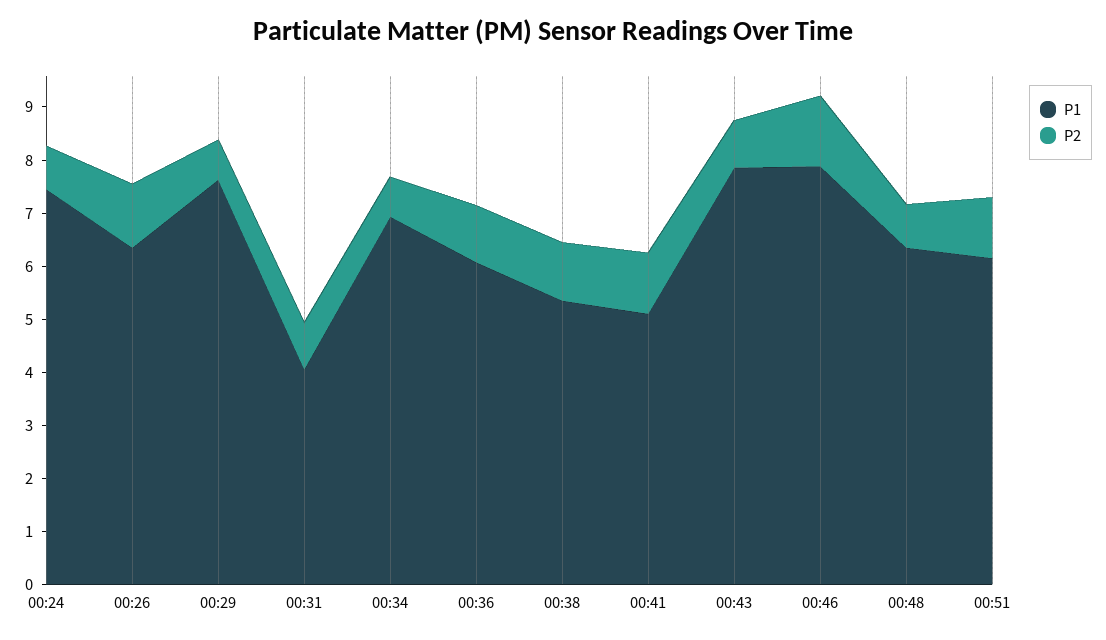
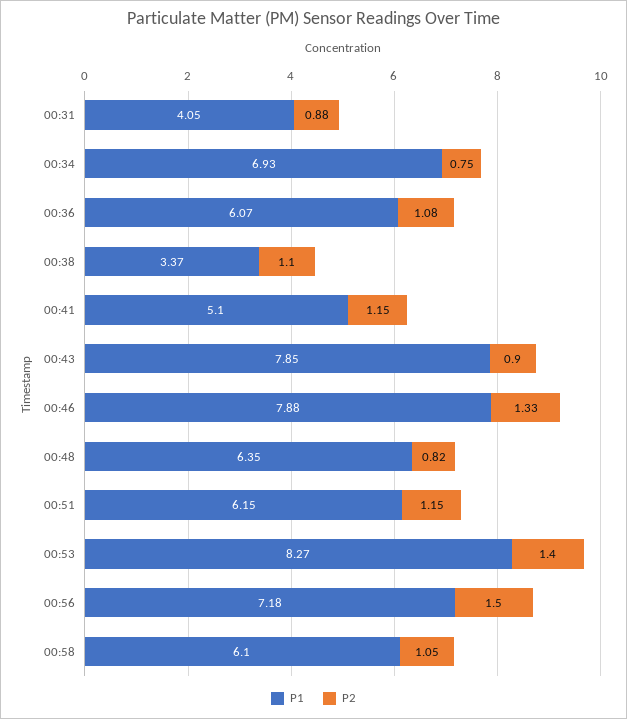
P1, 00:24: 7.4 -> none
P2, 00:24: 0.8 -> none
P1, 00:26: 6.4 -> none
P2, 00:26: 1.2 -> none
P1, 00:29: 7.6 -> none
P2, 00:29: 0.8 -> none
P1, 00:38: 5.4 -> 3.37
P1, 00:53: none -> 8.27
P2, 00:53: none -> 1.4
P1, 00:56: none -> 7.18
P2, 00:56: none -> 1.5
P1, 00:58: none -> 6.1
P2, 00:58: none -> 1.05

